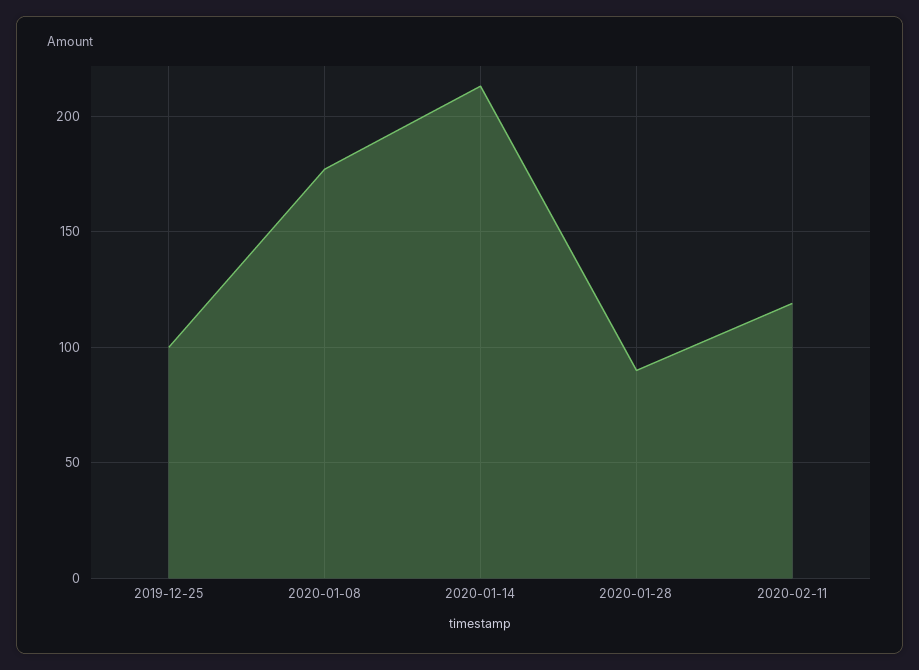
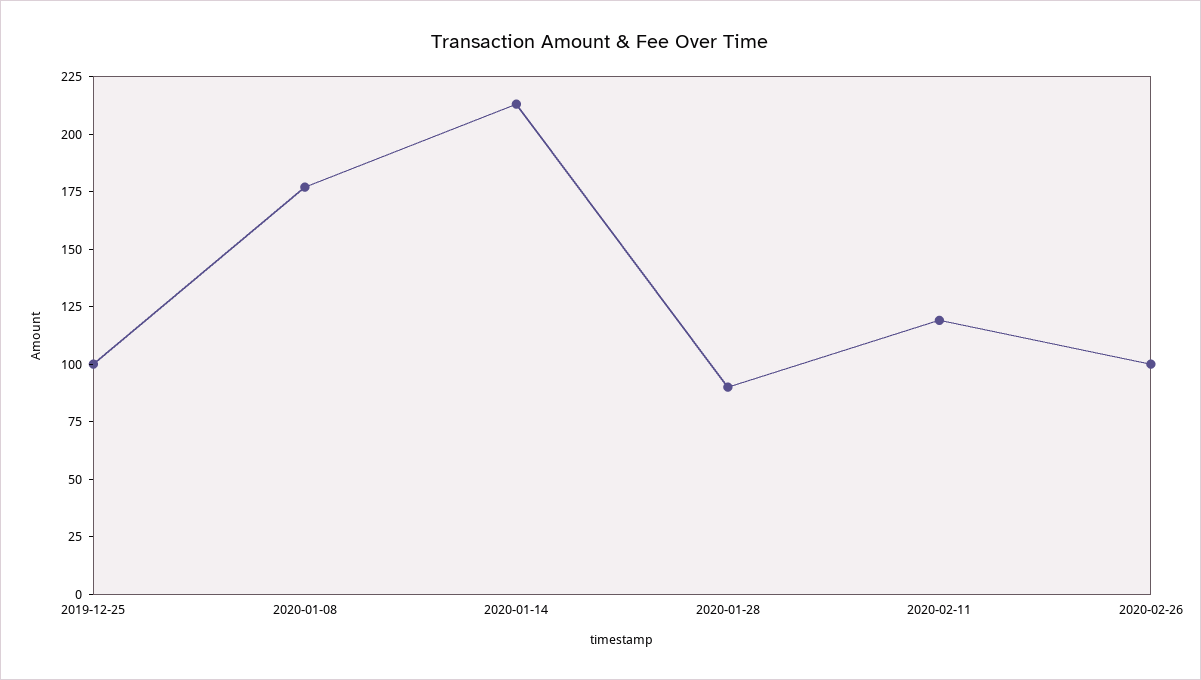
2020-02-26: none -> 100

